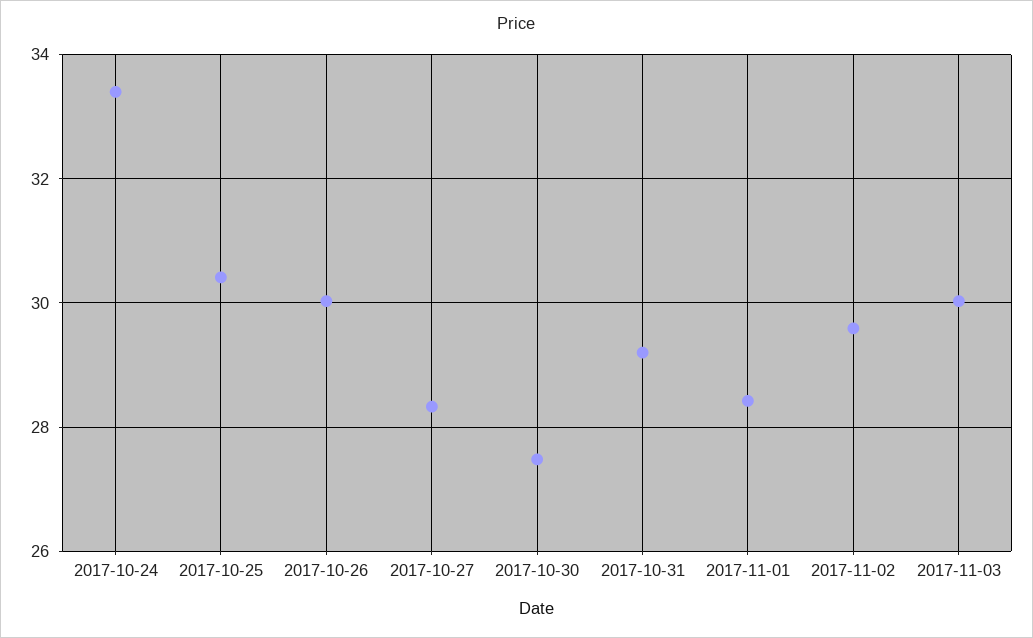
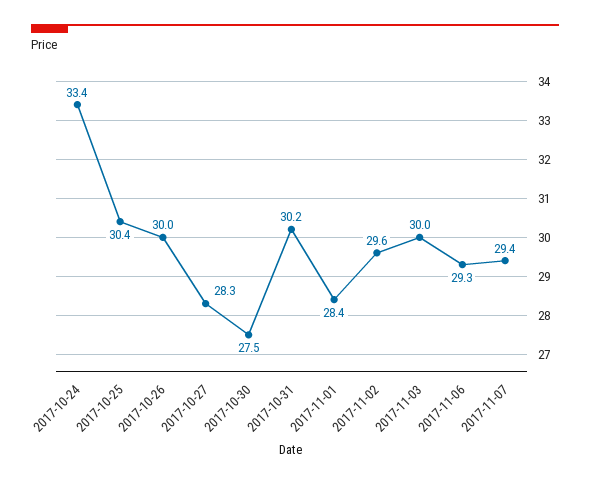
2017-10-31: 29.2 -> 30.2
2017-11-06: none -> 29.3
2017-11-07: none -> 29.4

